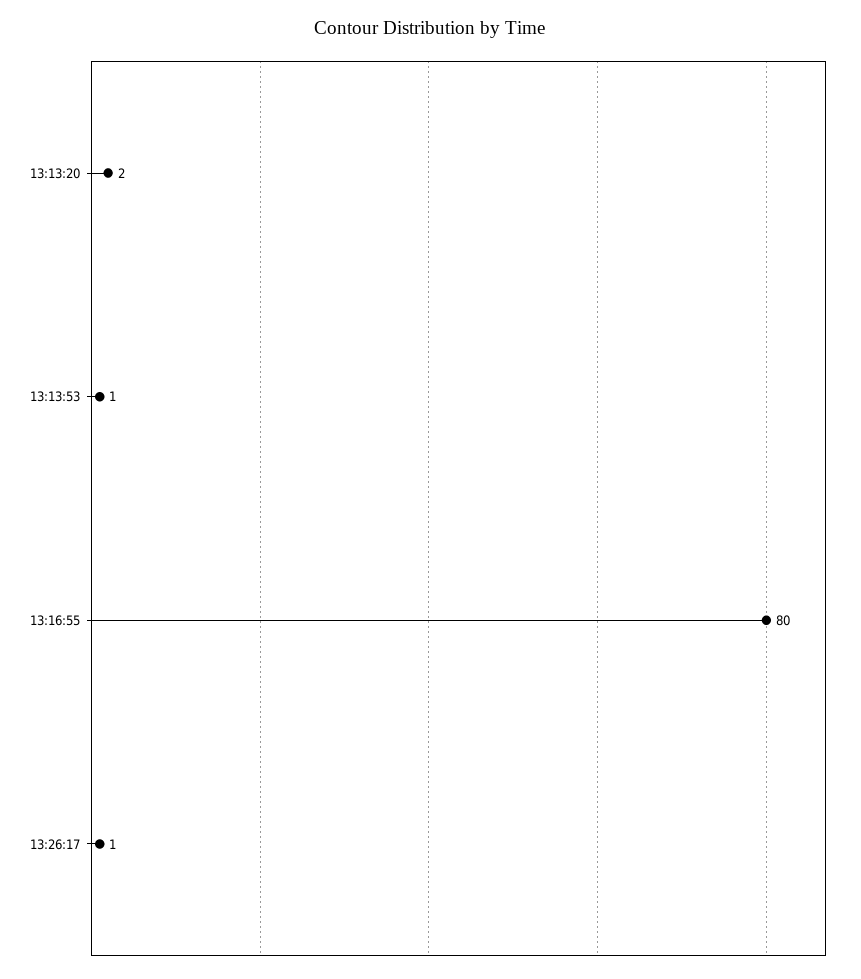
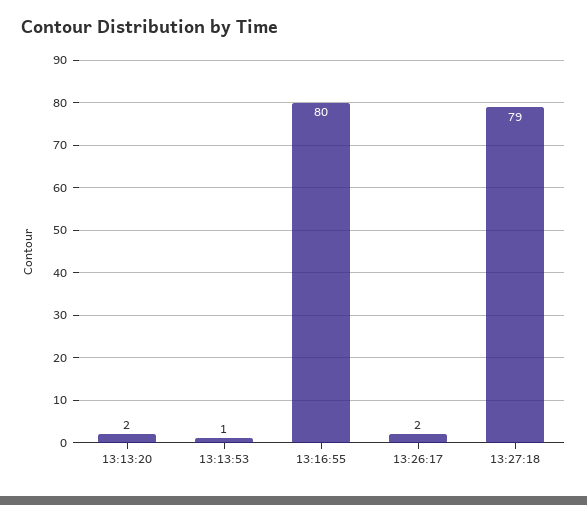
13:26:17: 1 -> 2
13:27:18: none -> 79

